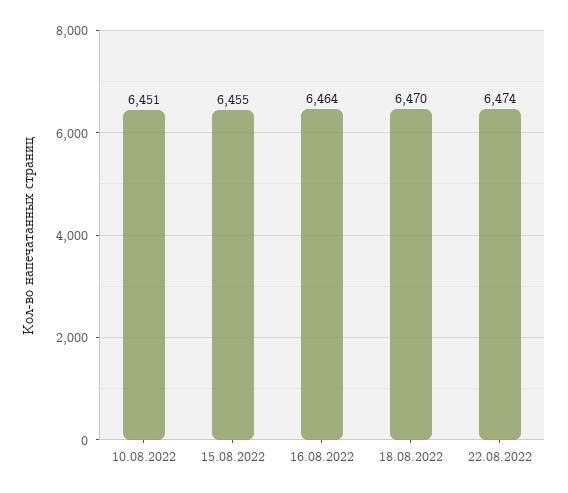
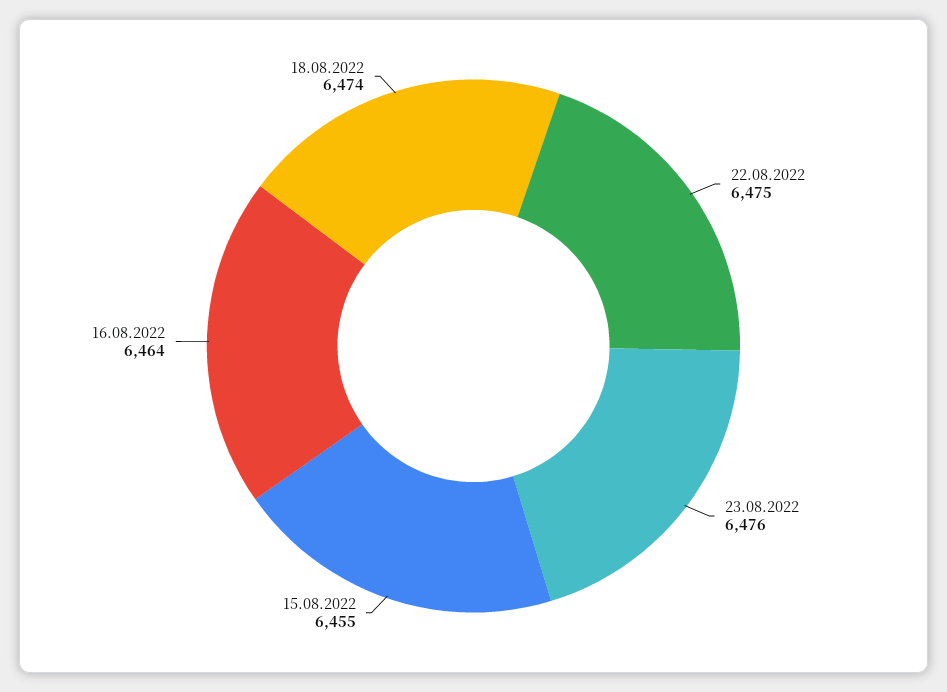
10.08.2022: 6451 -> none
18.08.2022: 6470 -> 6474
22.08.2022: 6474 -> 6475
23.08.2022: none -> 6476

